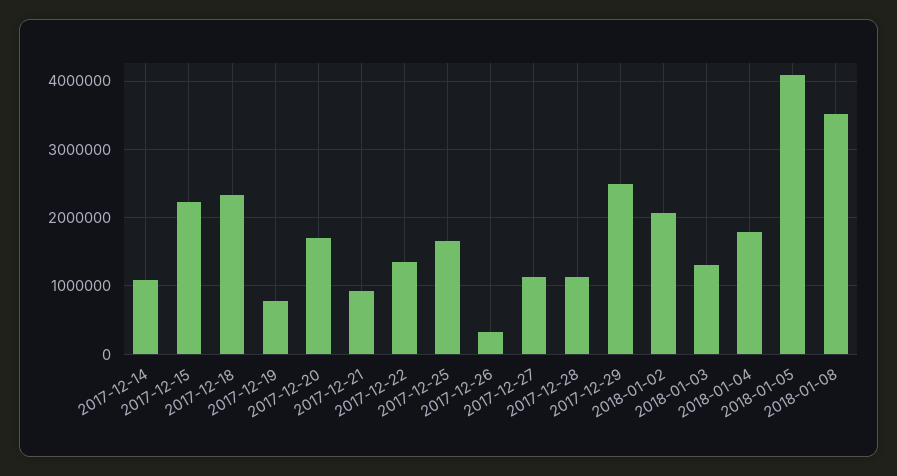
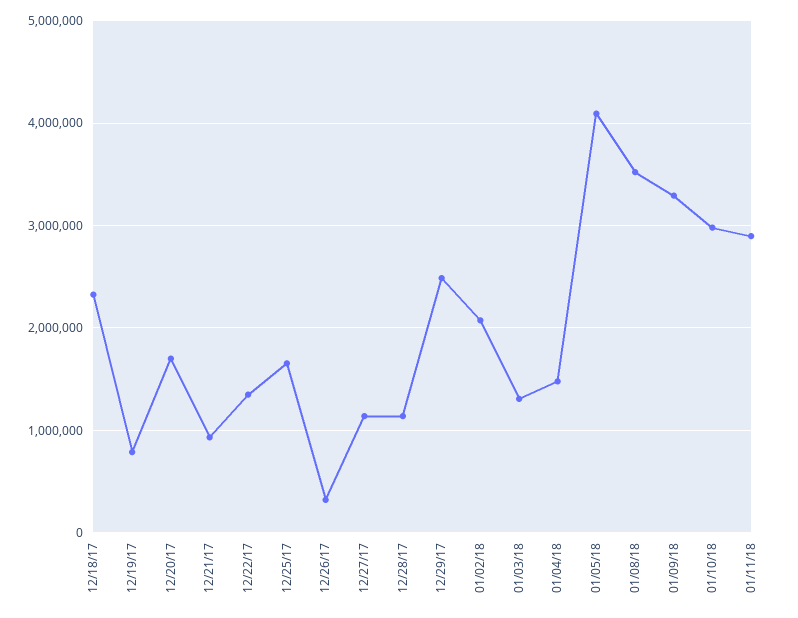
2017-12-14: 1100000 -> none
2017-12-15: 2200000 -> none
2018-01-04: 1800000 -> 1500000
01/09/18: none -> 3300000
01/10/18: none -> 3000000
01/11/18: none -> 2900000

